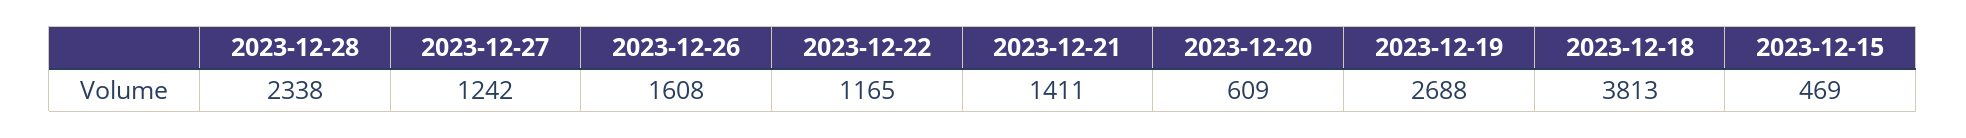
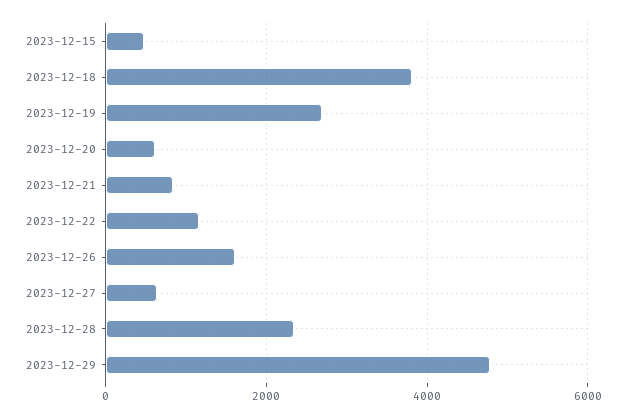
2023-12-27: 1242 -> 600
2023-12-21: 1411 -> 800
2023-12-29: none -> 4800

